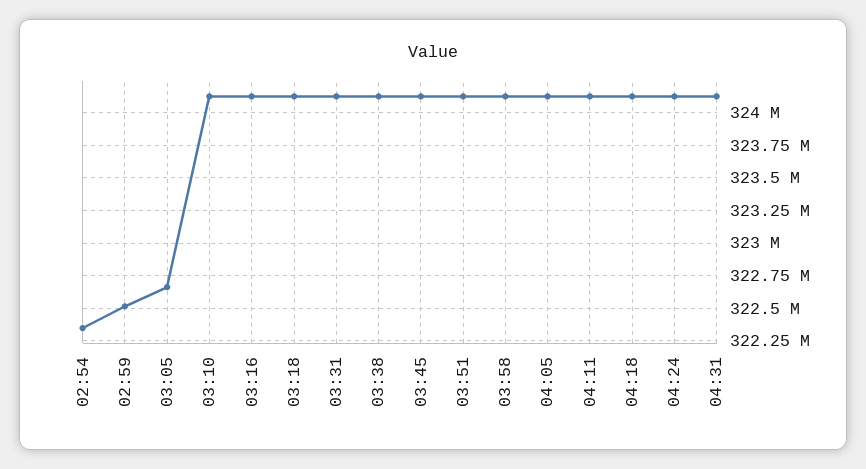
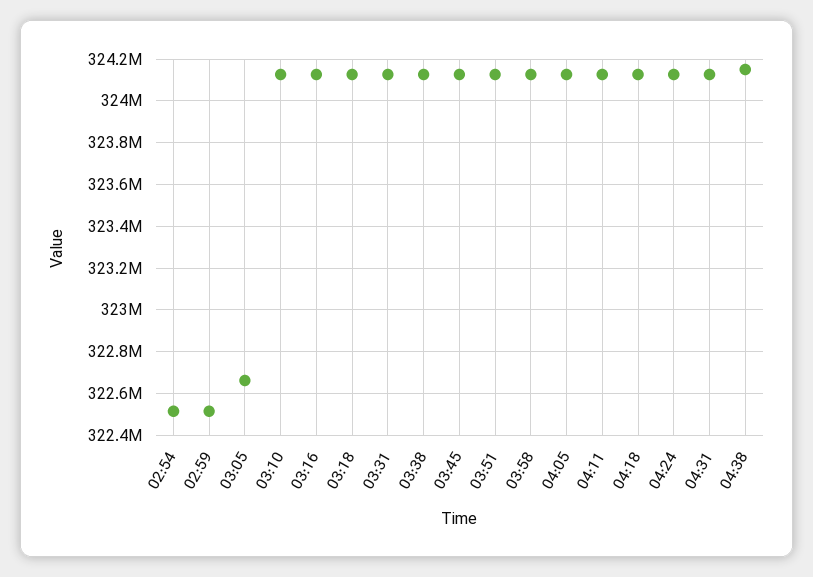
02:54: 322350000 -> 322500000
04:38: none -> 324150000

